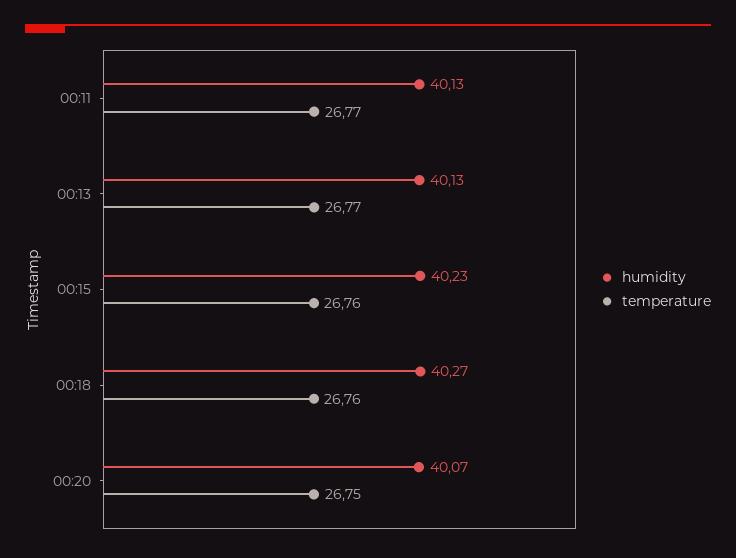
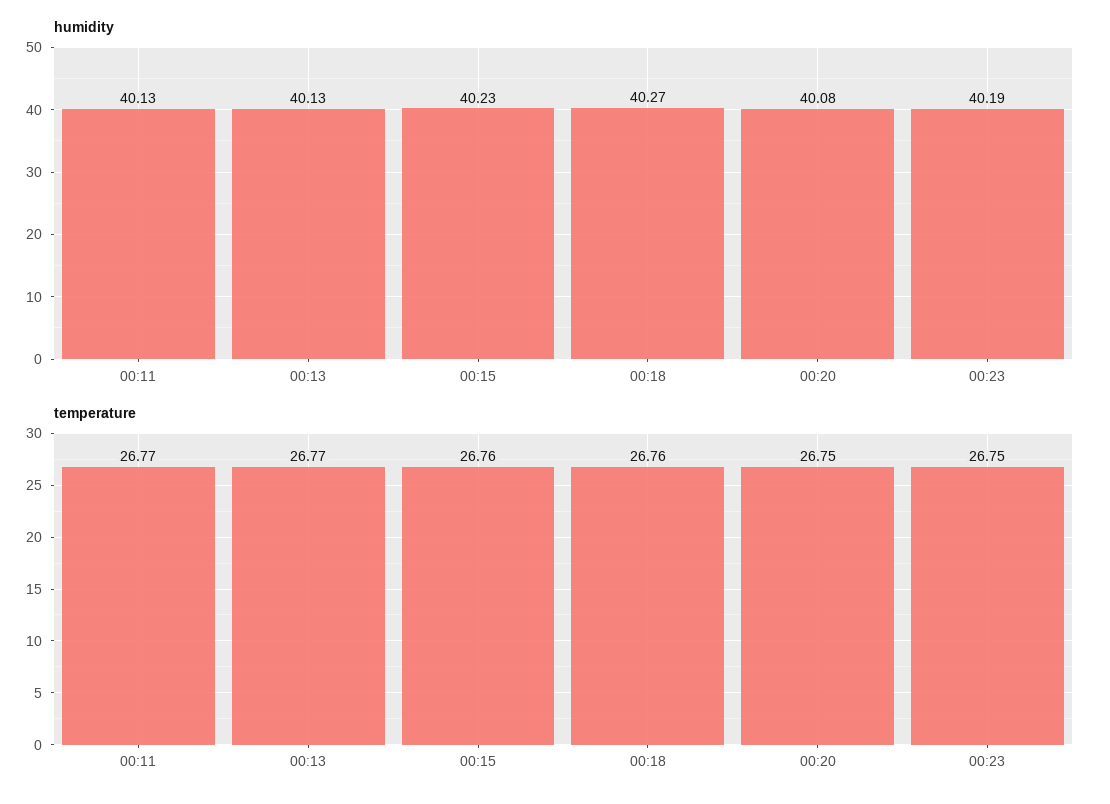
humidity, 00:20: 40.07 -> 40.08
humidity, 00:23: none -> 40.19
temperature, 00:23: none -> 26.75

